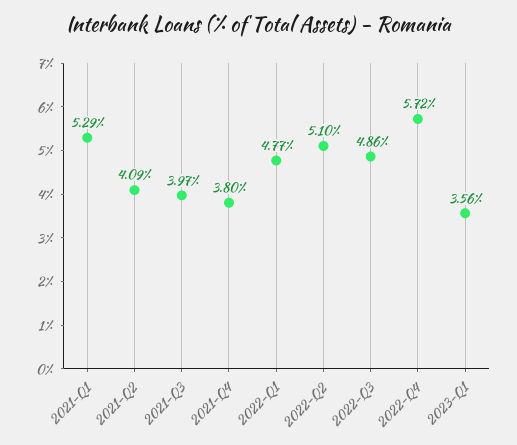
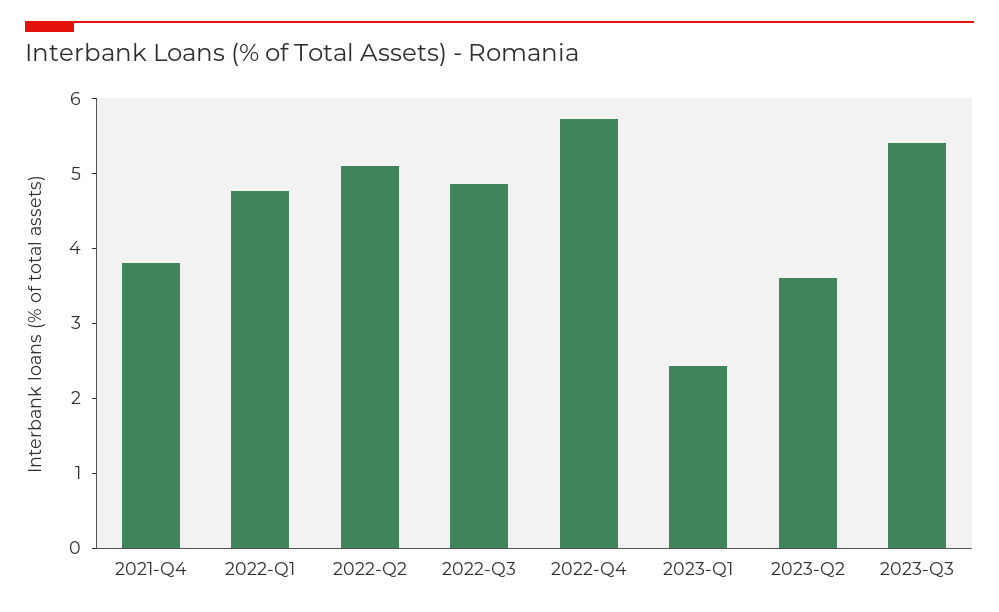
2021-Q1: 5.29 -> none
2021-Q2: 4.09 -> none
2021-Q3: 3.97 -> none
2023-Q1: 3.56 -> 2.4
2023-Q2: none -> 3.6
2023-Q3: none -> 5.4

